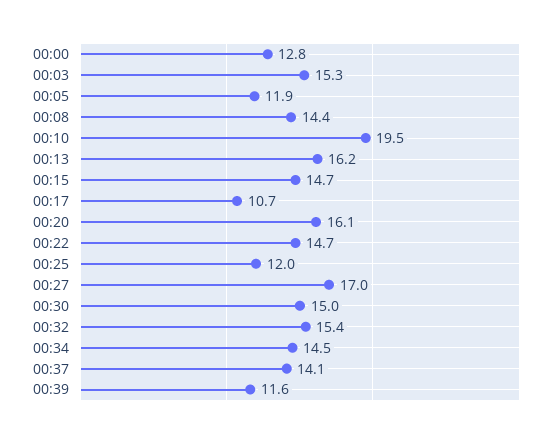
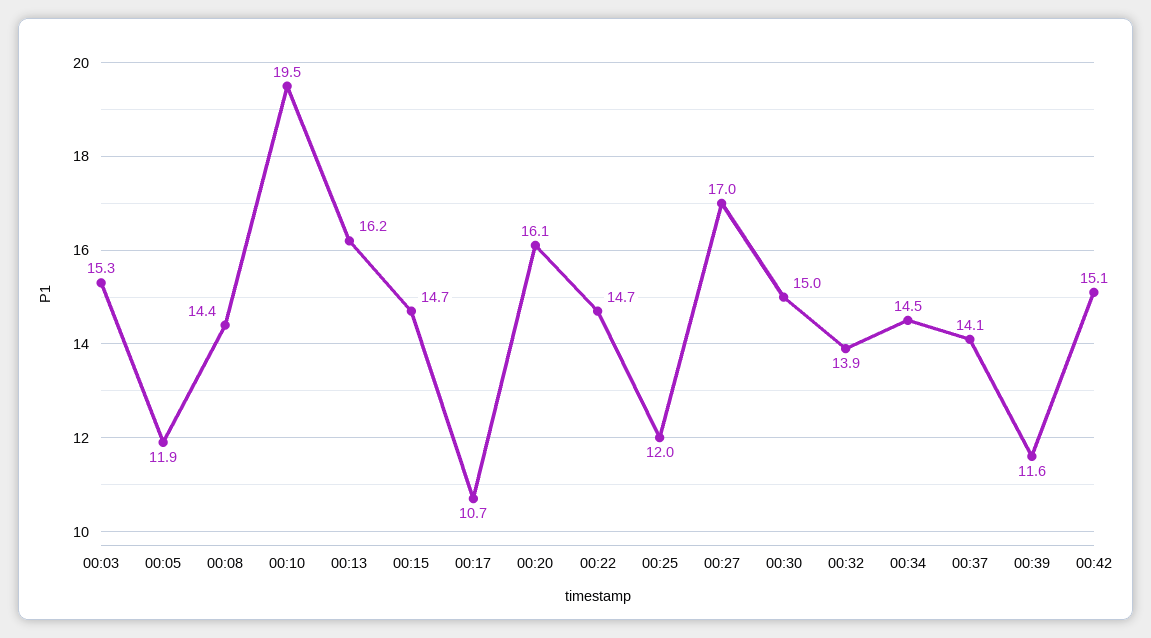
00:00: 12.8 -> none
00:32: 15.4 -> 13.9
00:42: none -> 15.1

